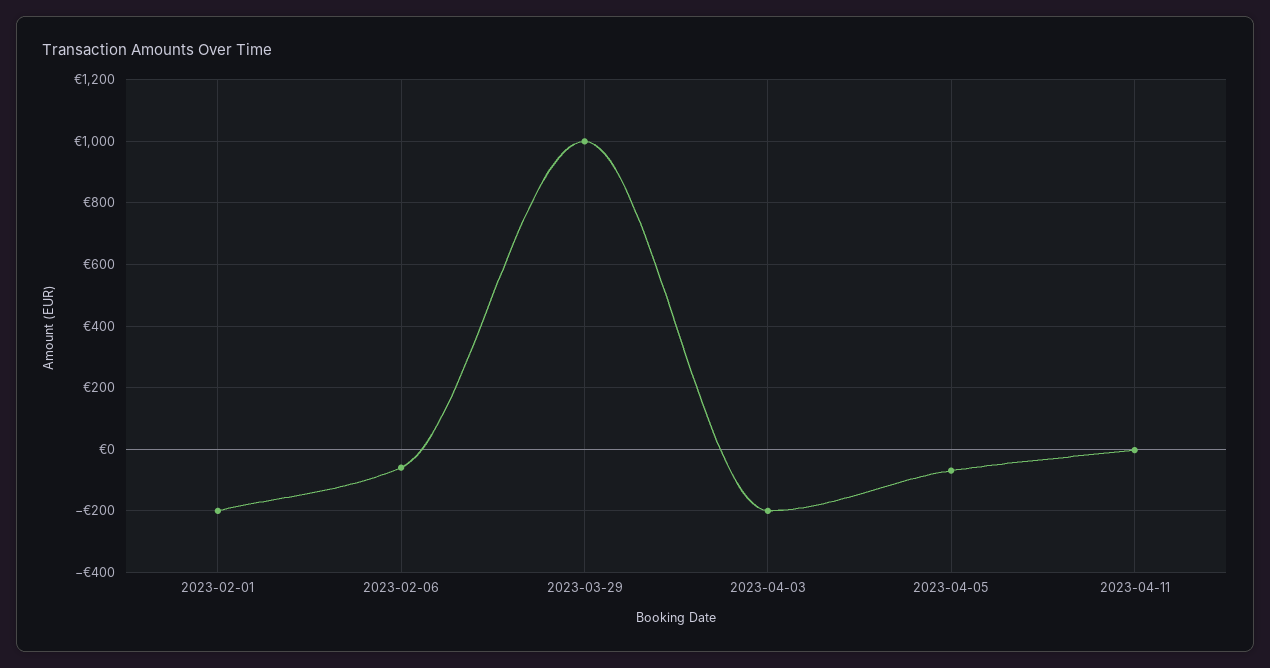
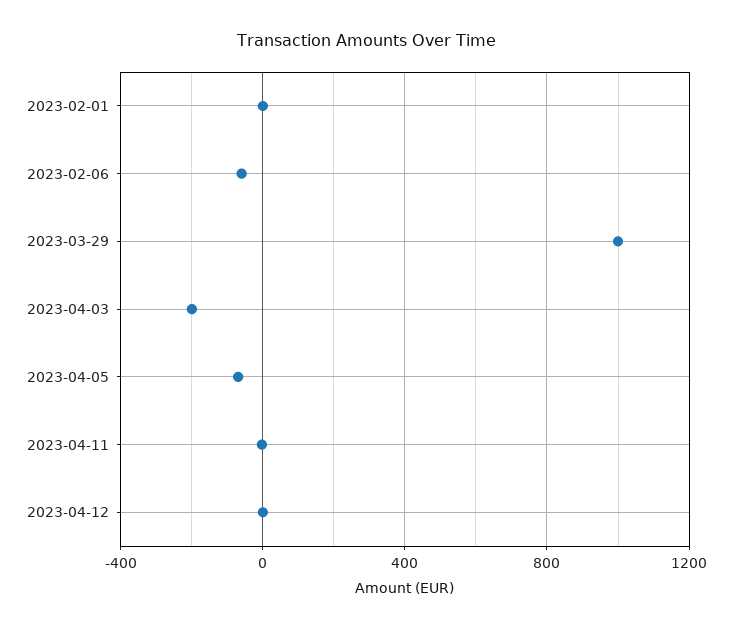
2023-02-01: -200 -> 0
2023-04-12: none -> 0

